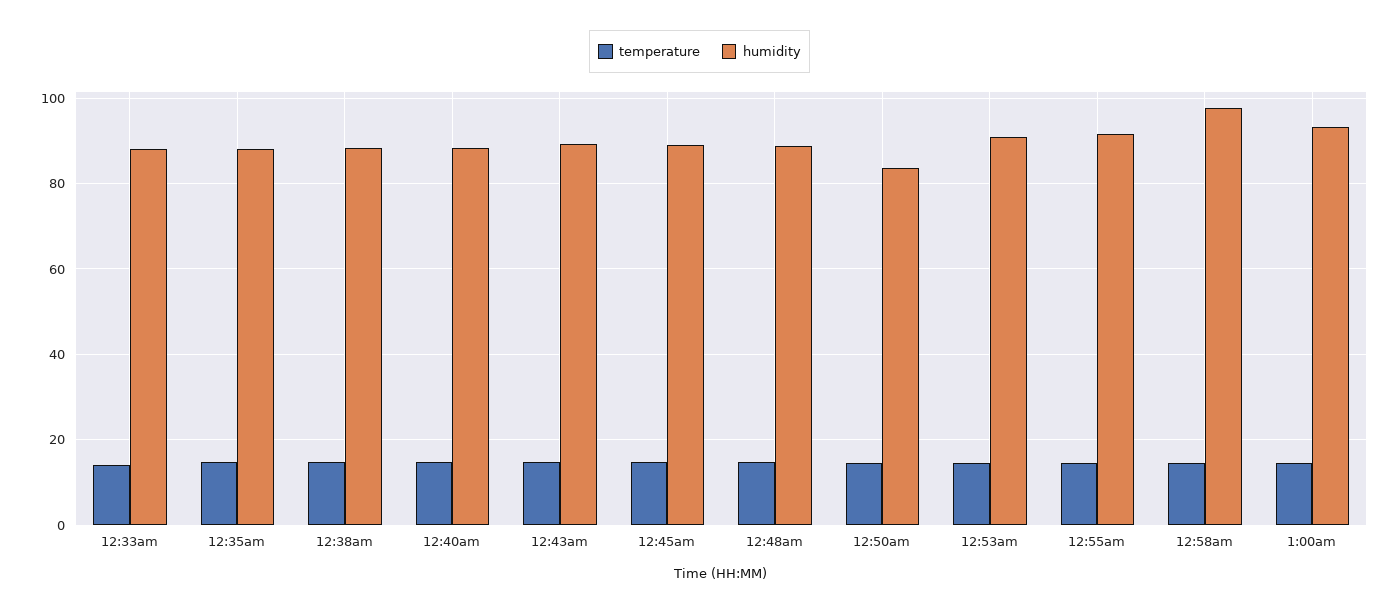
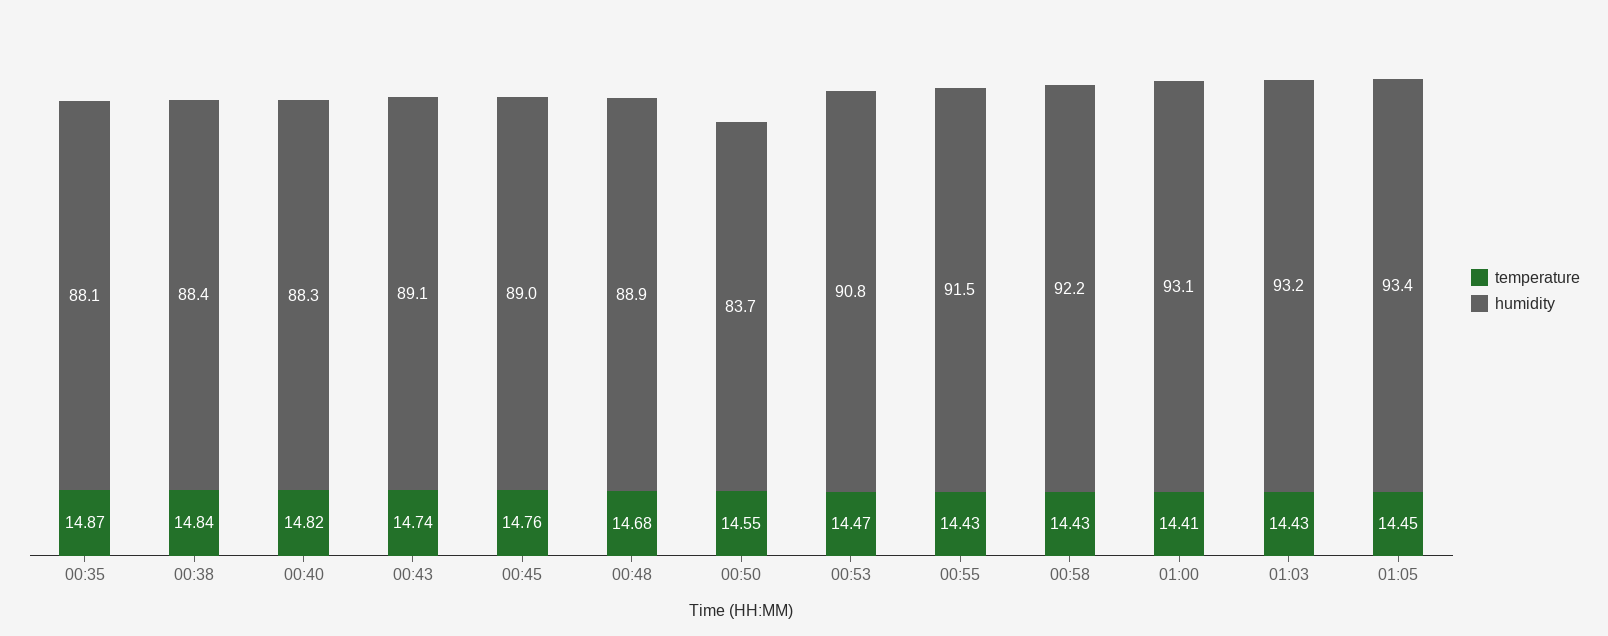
temperature, 12:33am: 14 -> none
humidity, 12:33am: 88 -> none
humidity, 12:58am: 98 -> 92.2
temperature, 01:03: none -> 14.43
humidity, 01:03: none -> 93.2
temperature, 01:05: none -> 14.45
humidity, 01:05: none -> 93.4

